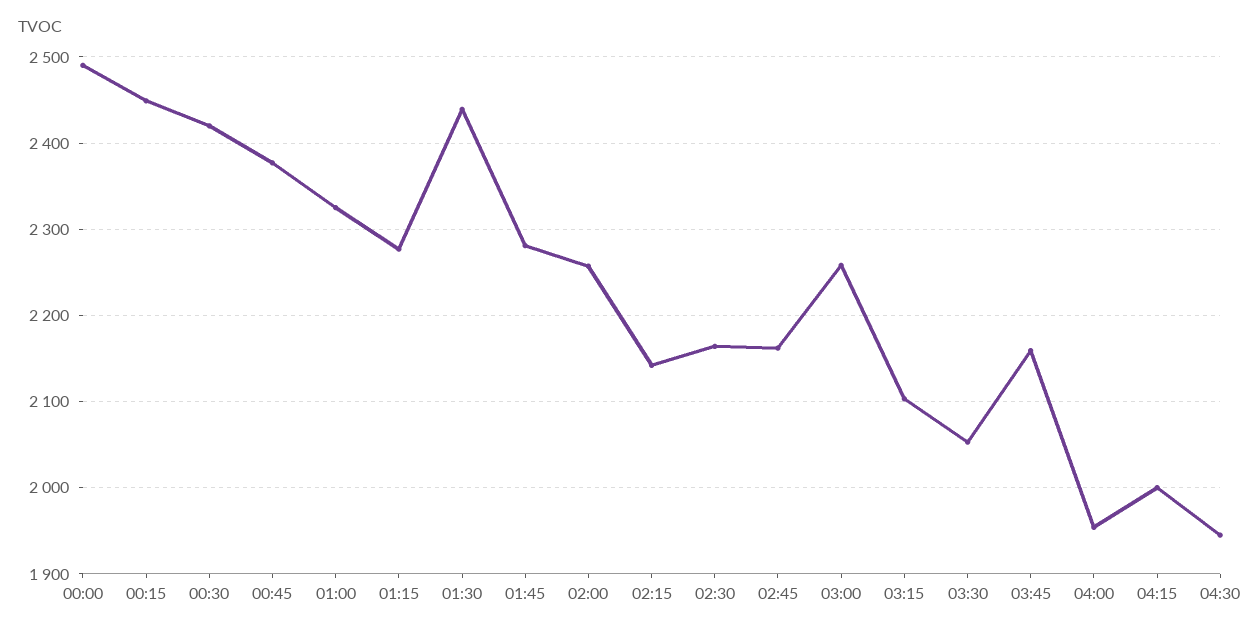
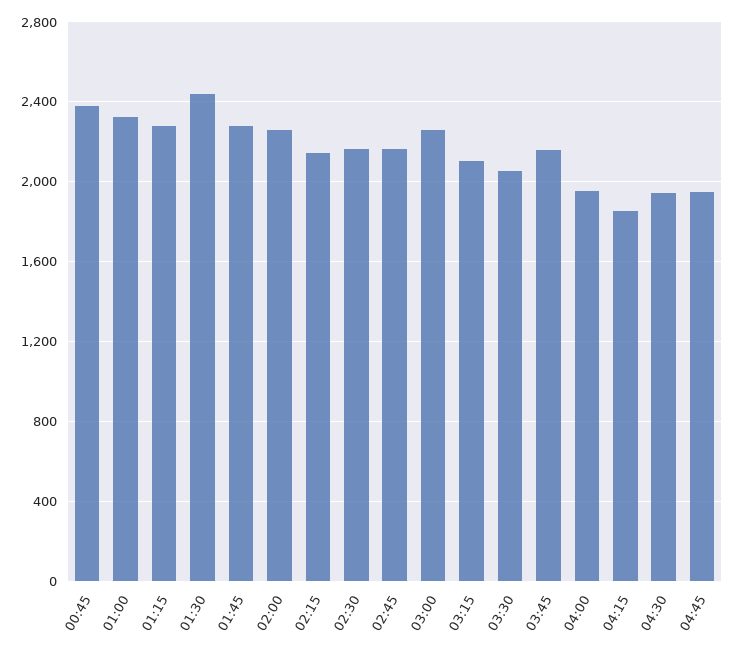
00:00: 2490 -> none
00:15: 2450 -> none
00:30: 2420 -> none
04:15: 2000 -> 1850
04:45: none -> 1950

